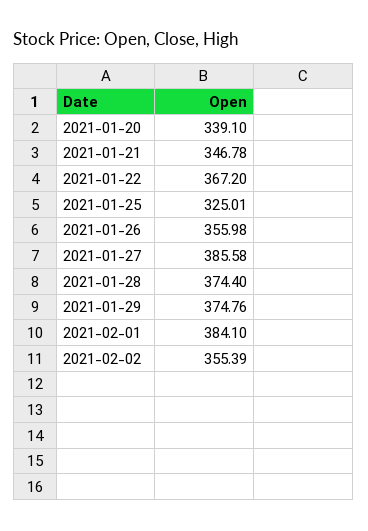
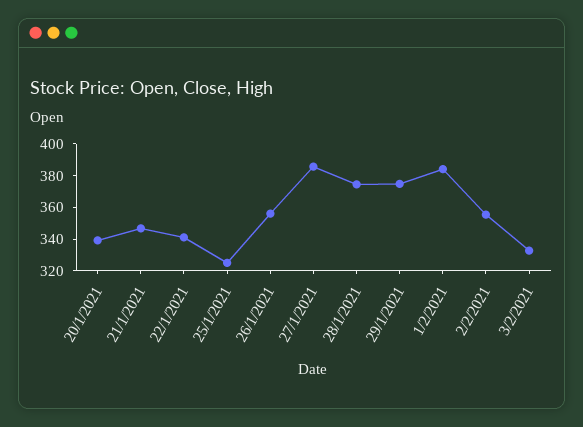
2021-01-22: 367.2 -> 340
3/2/2021: none -> 330

